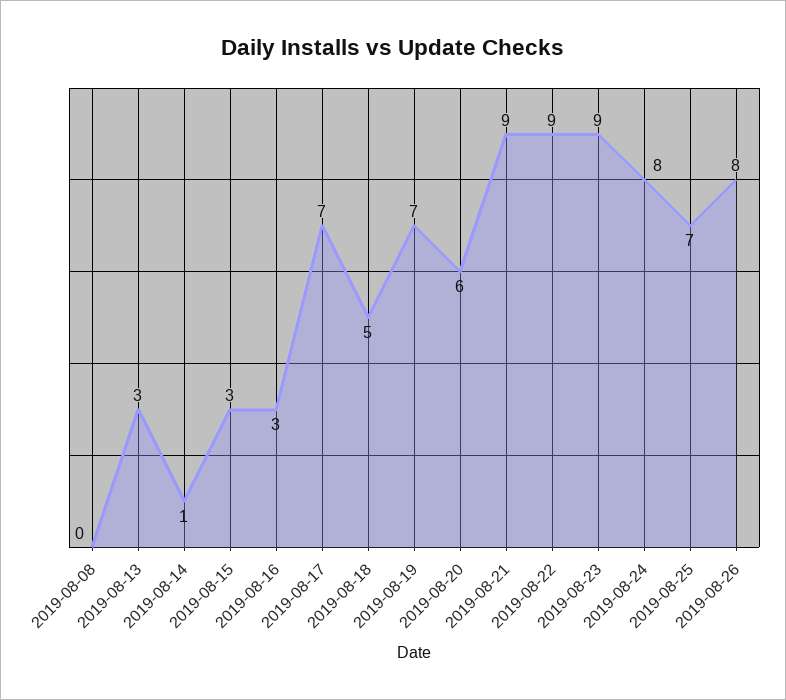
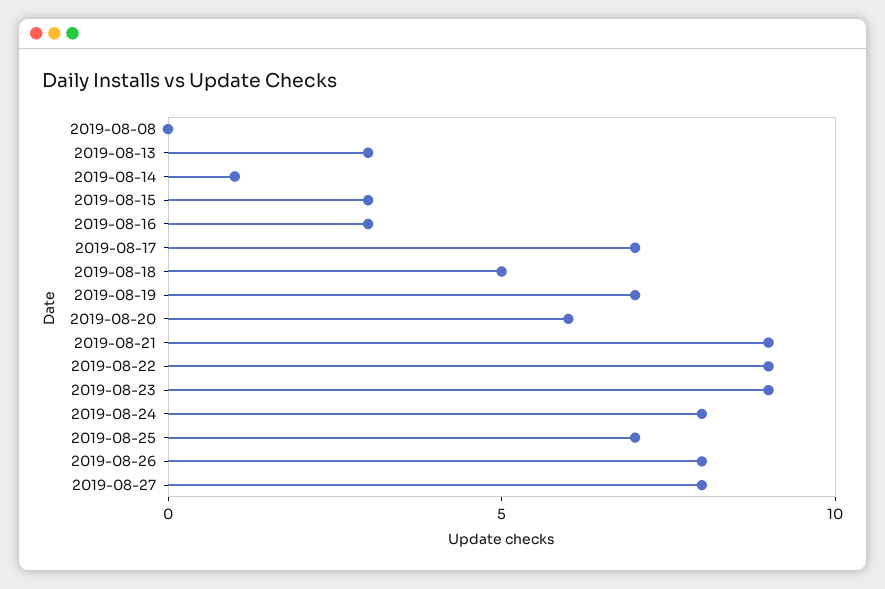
2019-08-27: none -> 8

